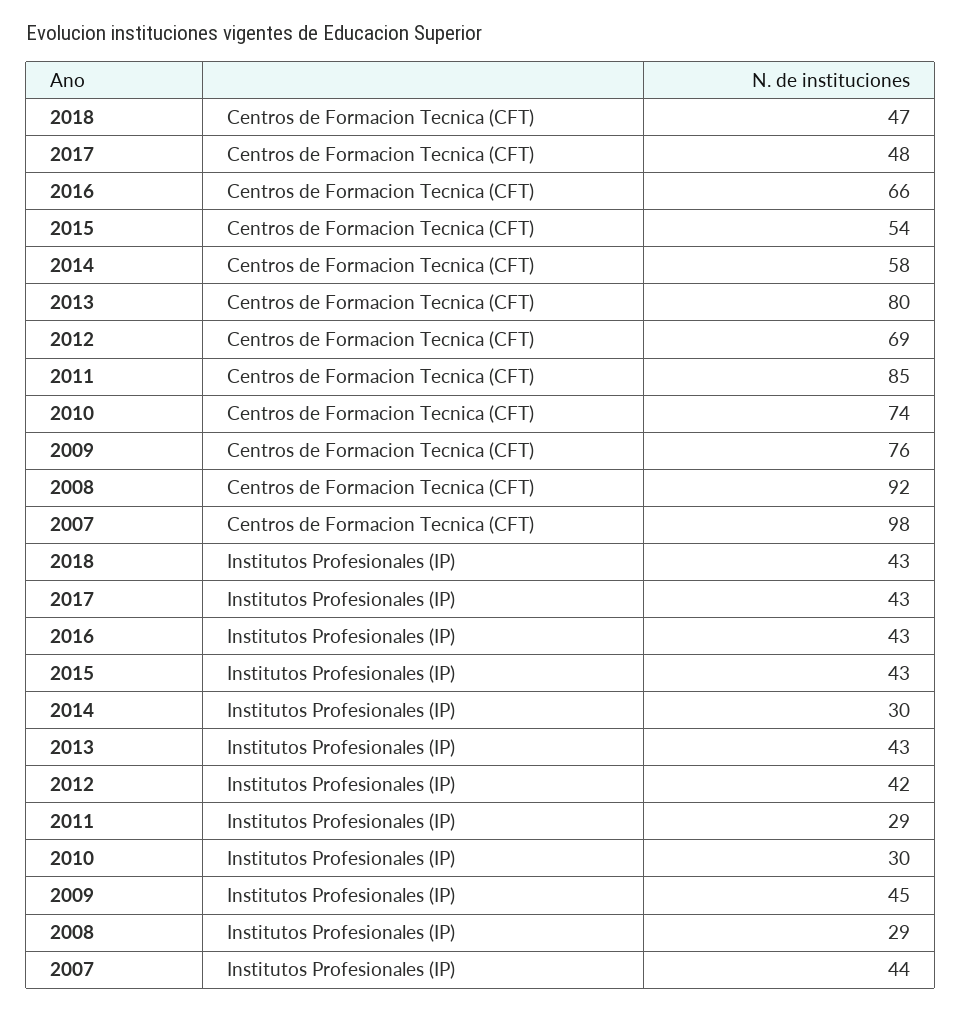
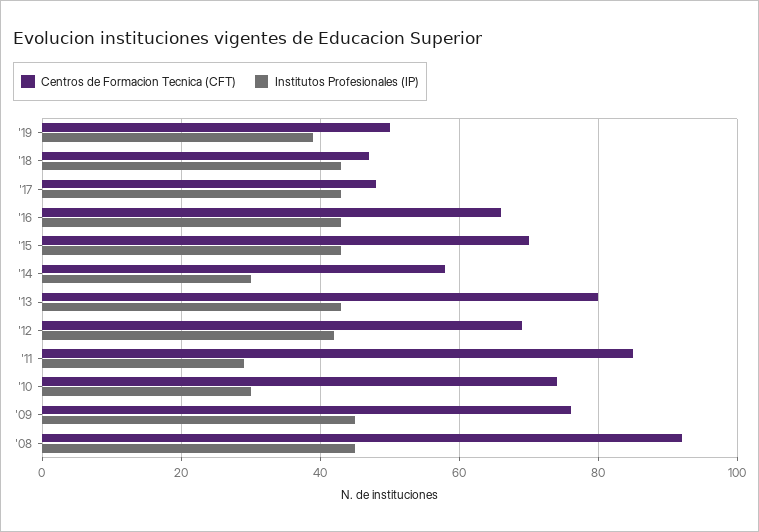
Centros de Formacion Tecnica (CFT), 2015: 54 -> 70
Centros de Formacion Tecnica (CFT), 2007: 98 -> none
Institutos Profesionales (IP), 2008: 29 -> 45
Institutos Profesionales (IP), 2007: 44 -> none
Centros de Formacion Tecnica (CFT), '19: none -> 50
Institutos Profesionales (IP), '19: none -> 40

